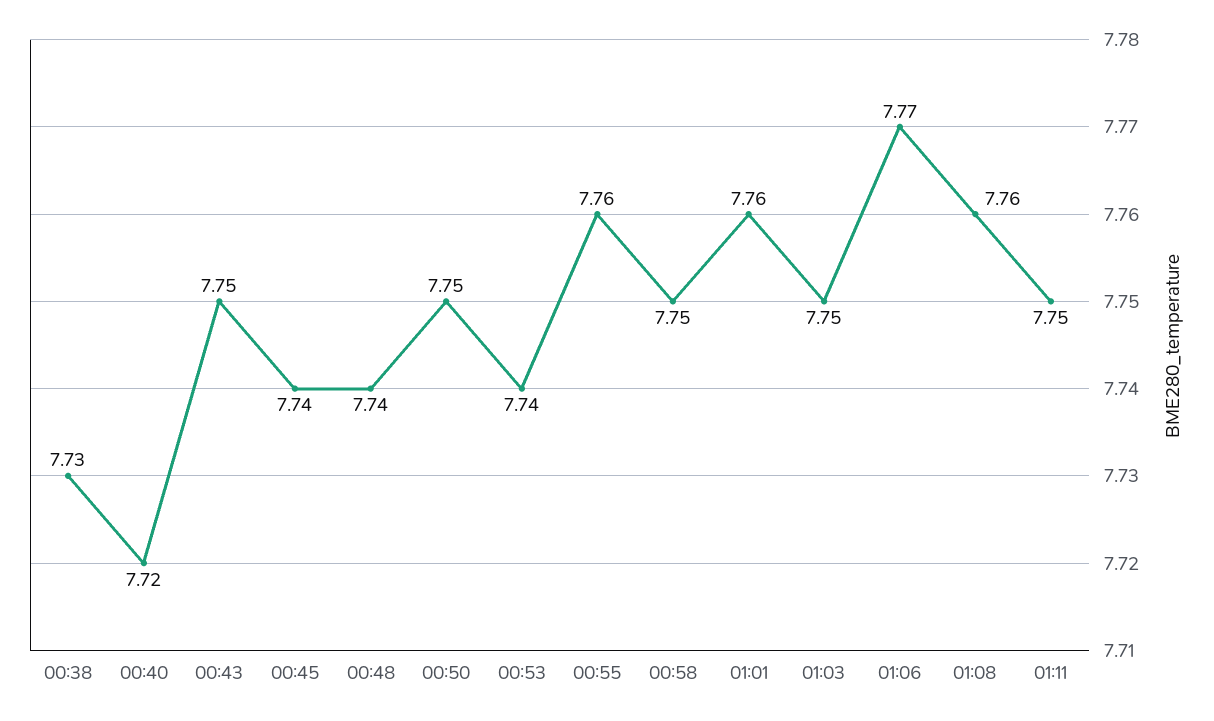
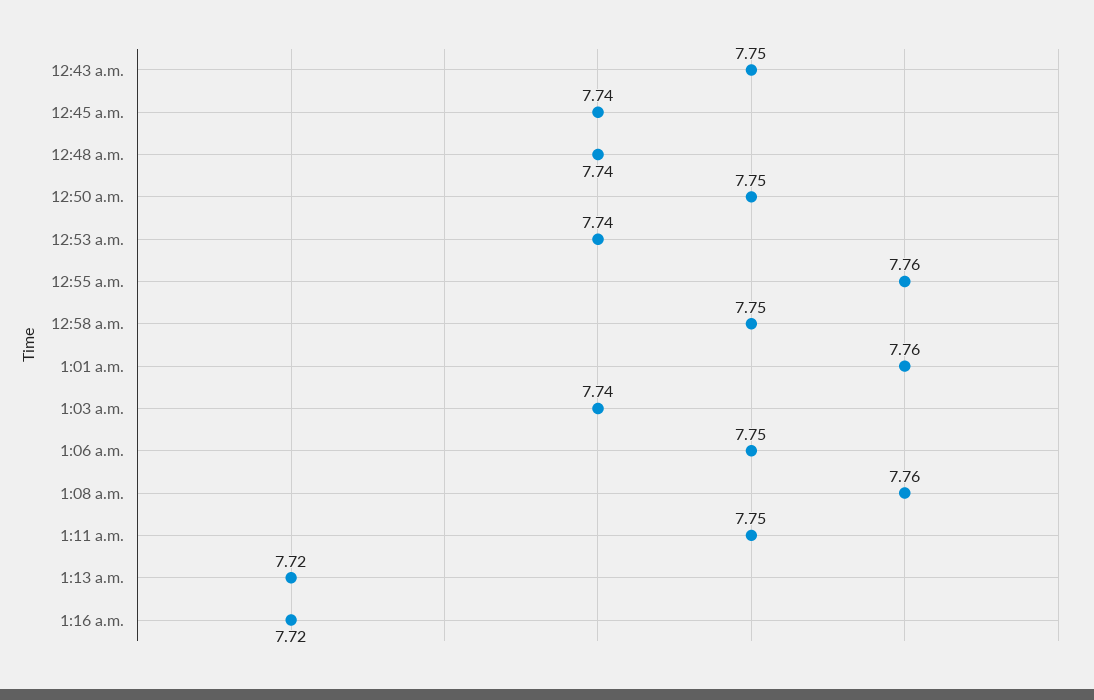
00:38: 7.73 -> none
00:40: 7.72 -> none
01:03: 7.75 -> 7.74
01:06: 7.77 -> 7.75
1:13 a.m.: none -> 7.72
1:16 a.m.: none -> 7.72

